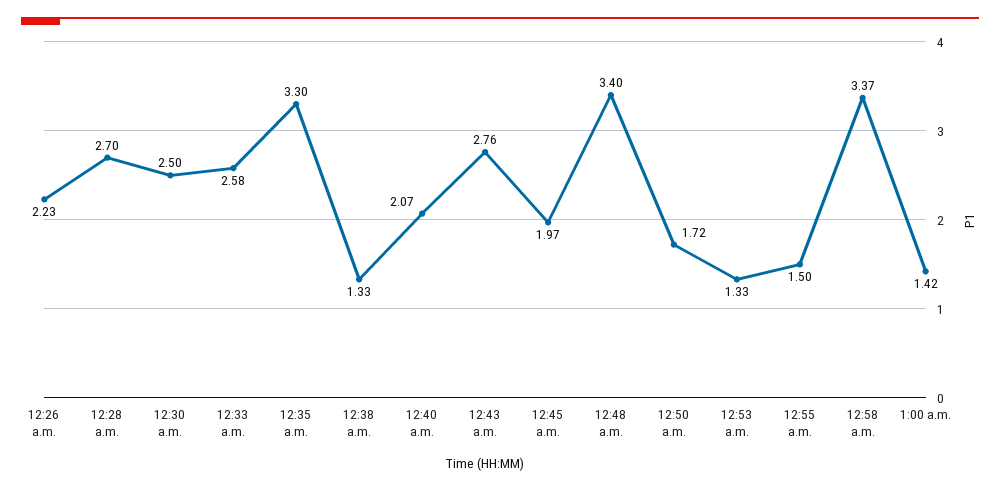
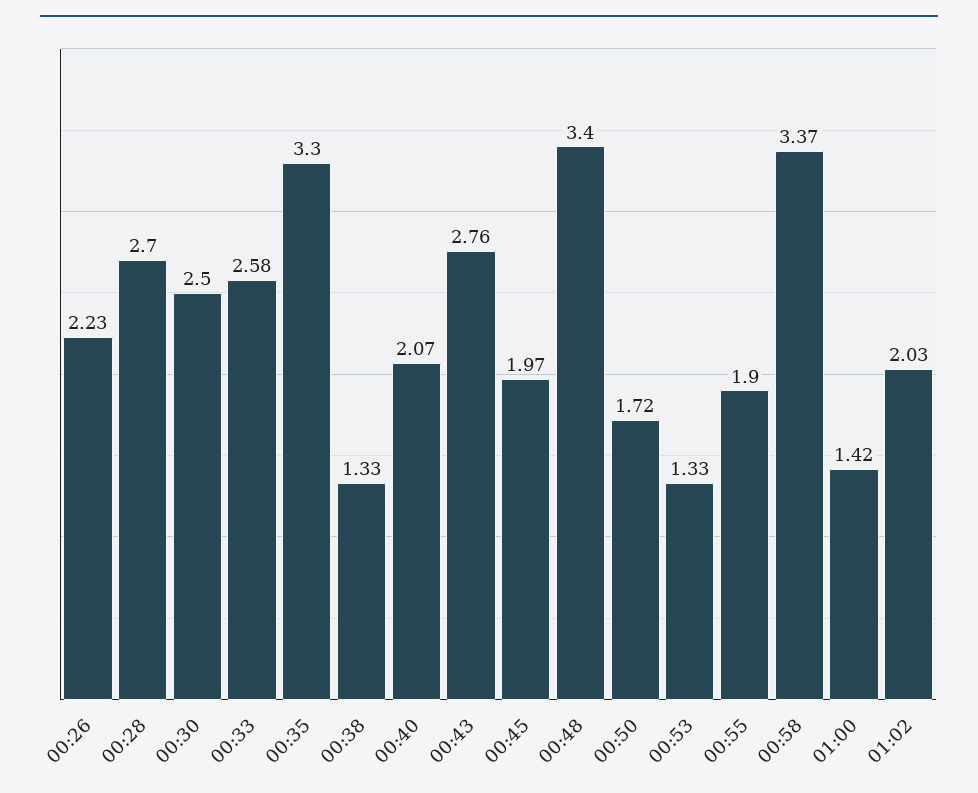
12:55 a.m.: 1.5 -> 1.9
01:02: none -> 2.03

